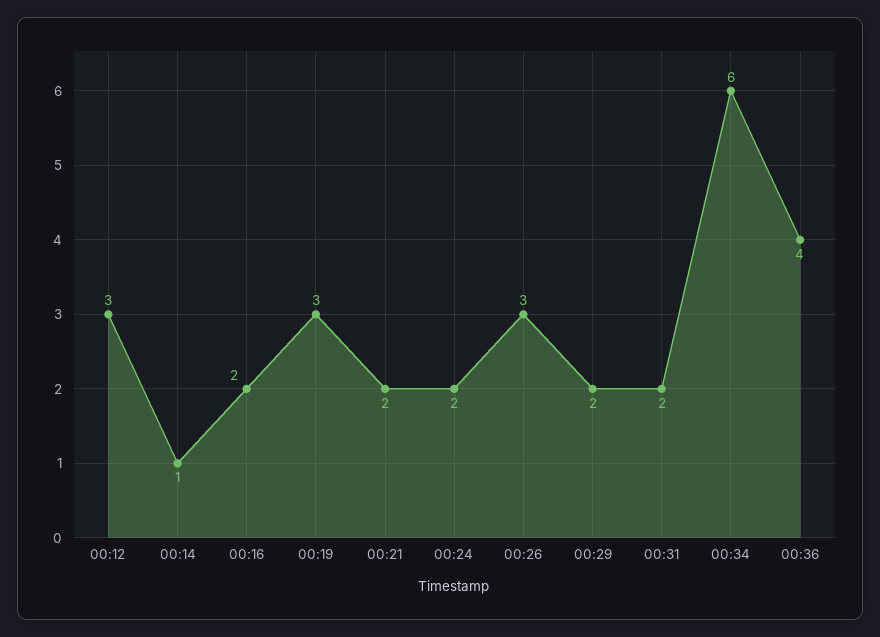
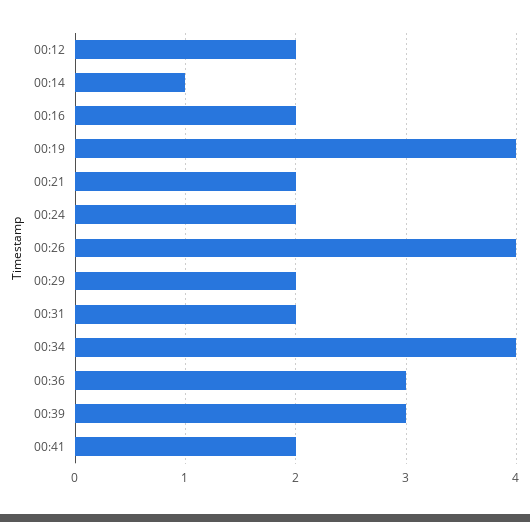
00:12: 3 -> 2
00:19: 3 -> 4
00:26: 3 -> 4
00:34: 6 -> 4
00:36: 4 -> 3
00:39: none -> 3
00:41: none -> 2

